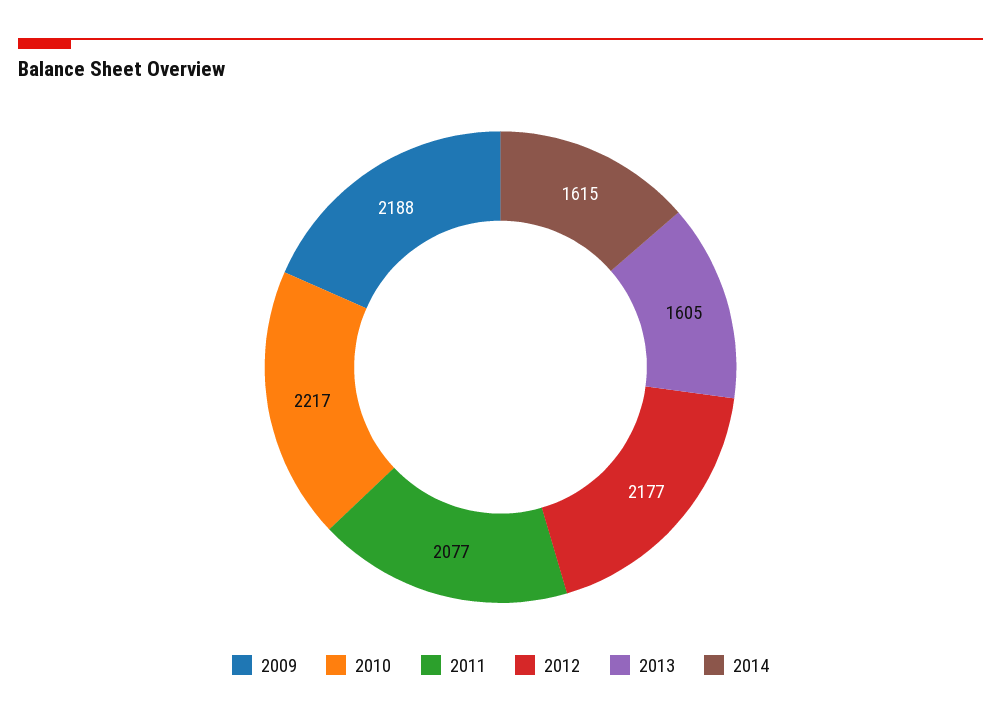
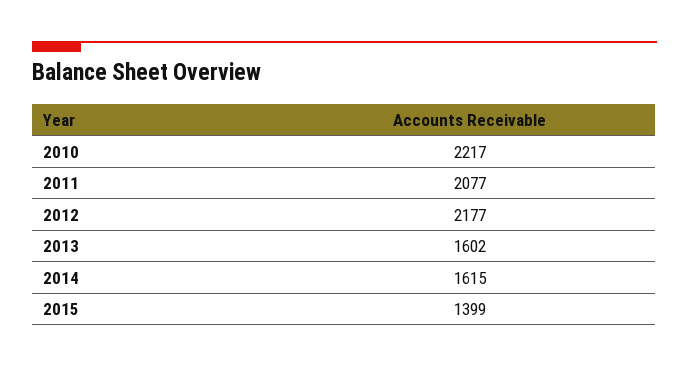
2009: 2188 -> none
2013: 1605 -> 1602
2015: none -> 1399

